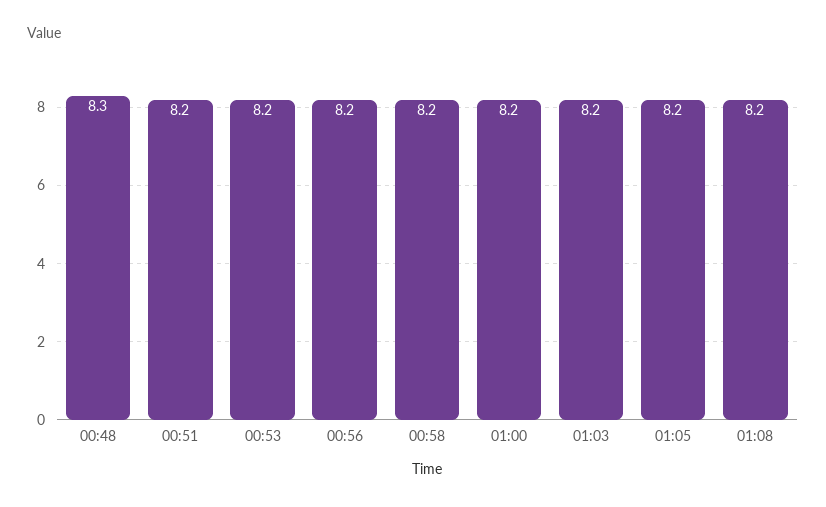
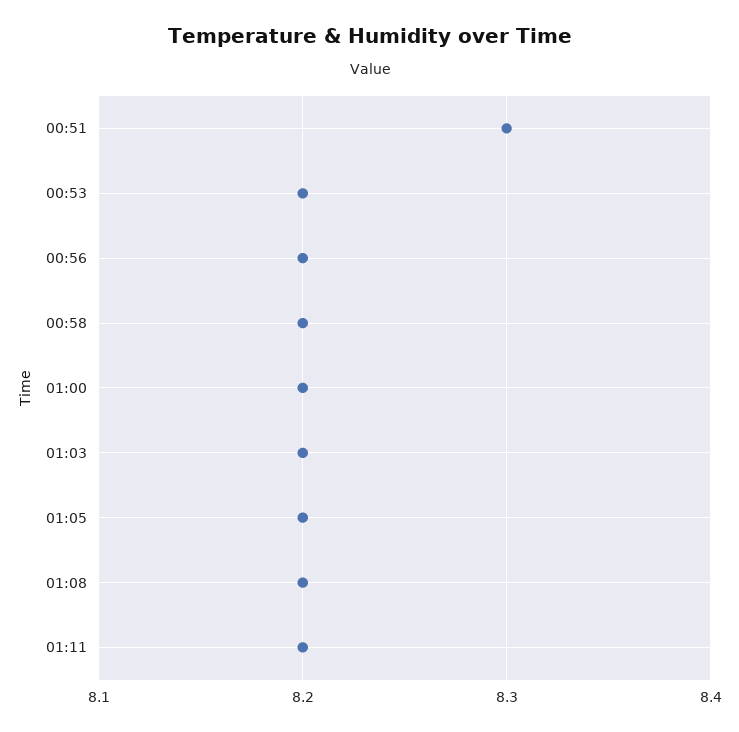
00:48: 8.3 -> none
00:51: 8.2 -> 8.3
01:11: none -> 8.2

